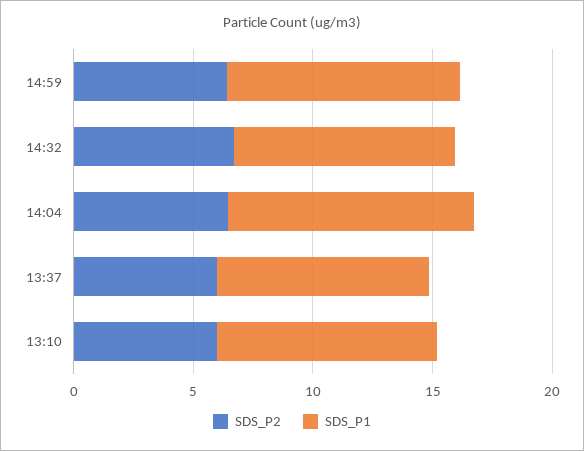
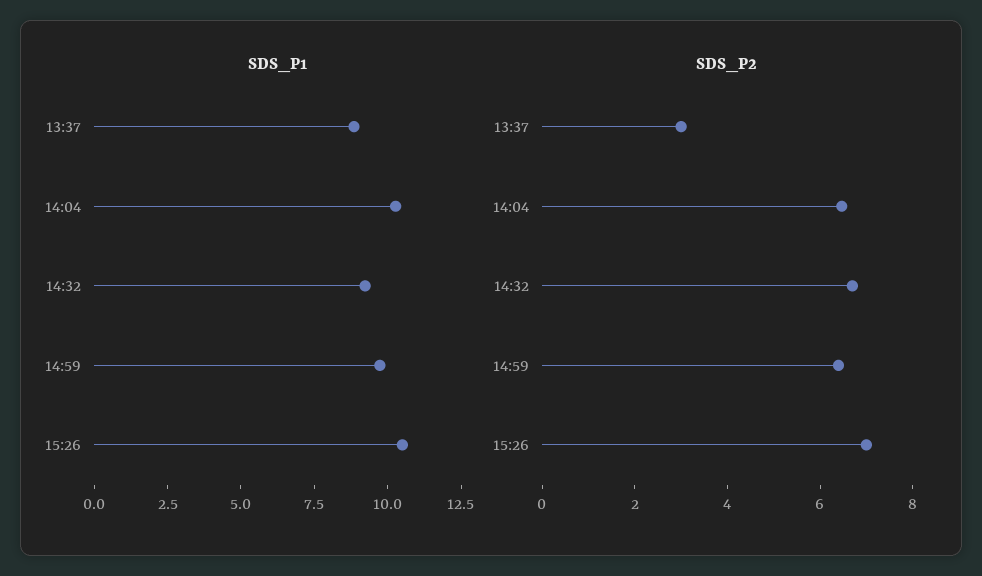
SDS_P2, 13:37: 6 -> 3
SDS_P2, 13:10: 6 -> none
SDS_P1, 13:10: 9 -> none
SDS_P1, 15:26: none -> 10.5
SDS_P2, 15:26: none -> 7

